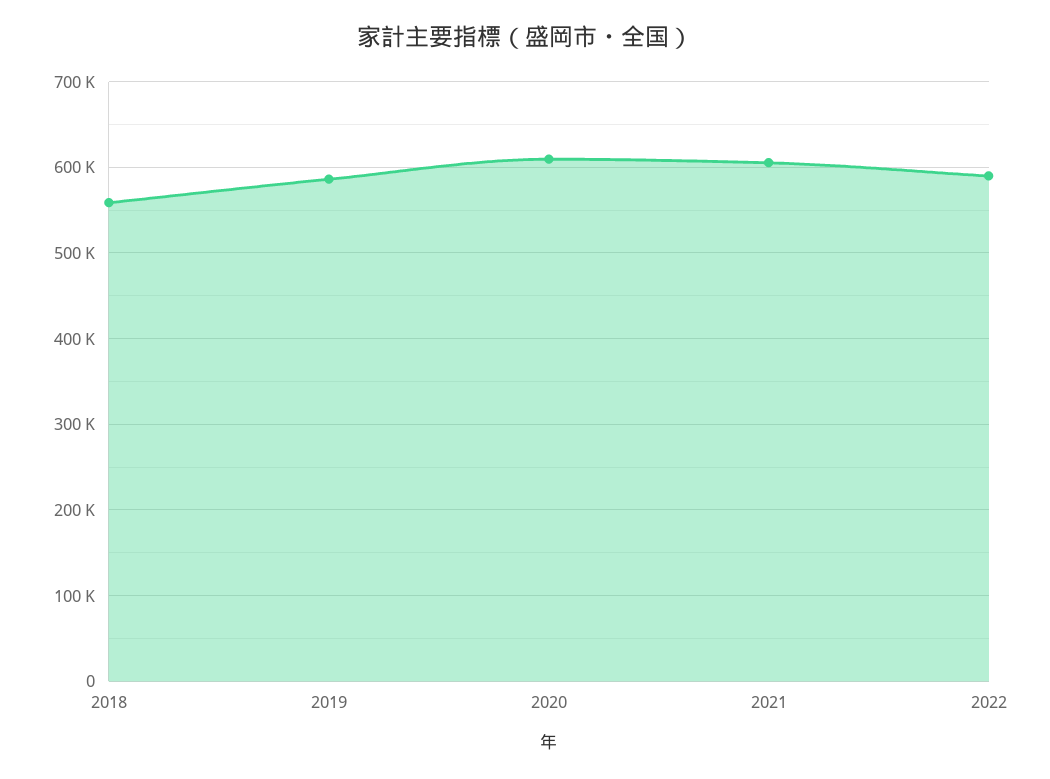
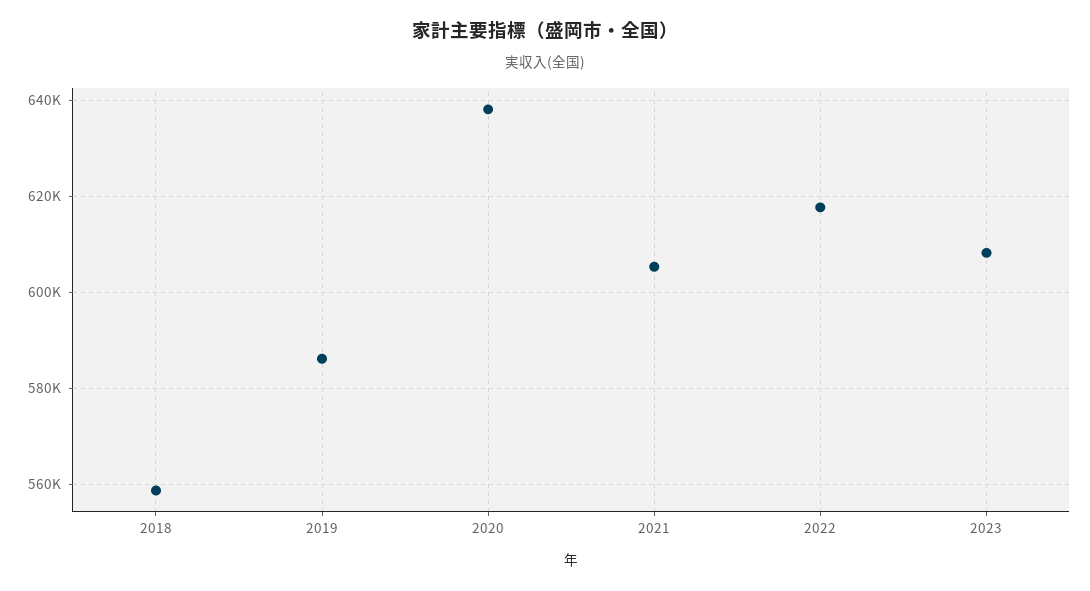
2020: 610000 -> 638000
2022: 590000 -> 618000
2023: none -> 608000

